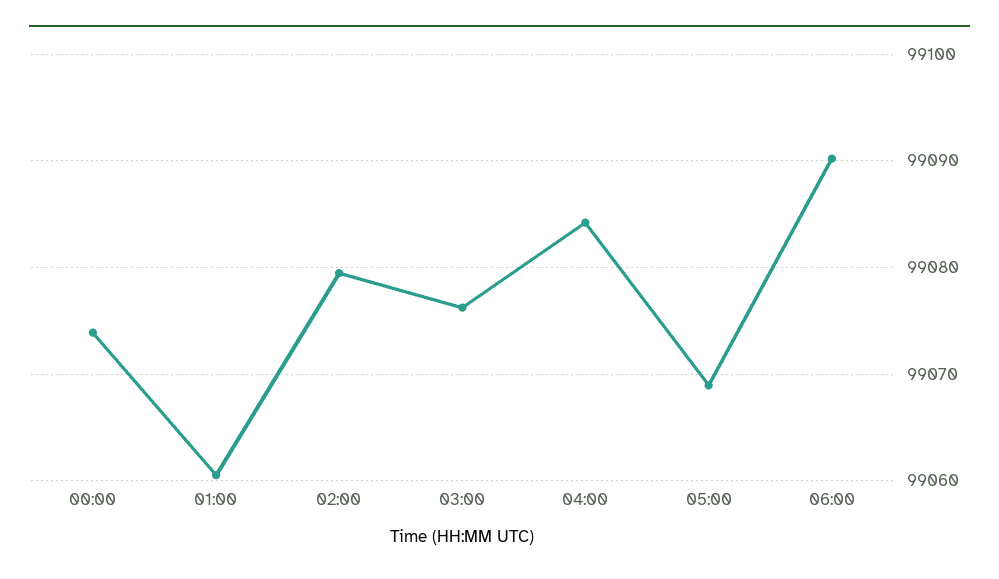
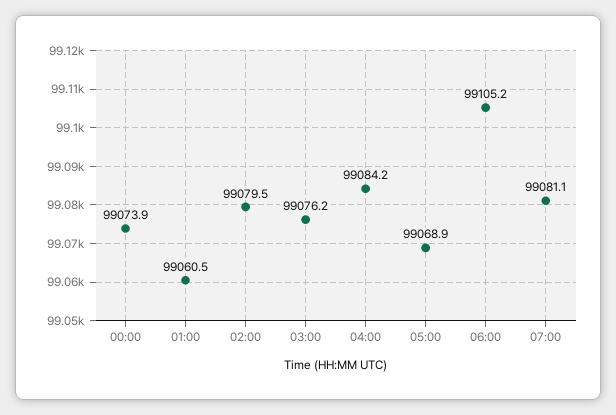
06:00: 99090 -> 99105.2
07:00: none -> 99081.1

